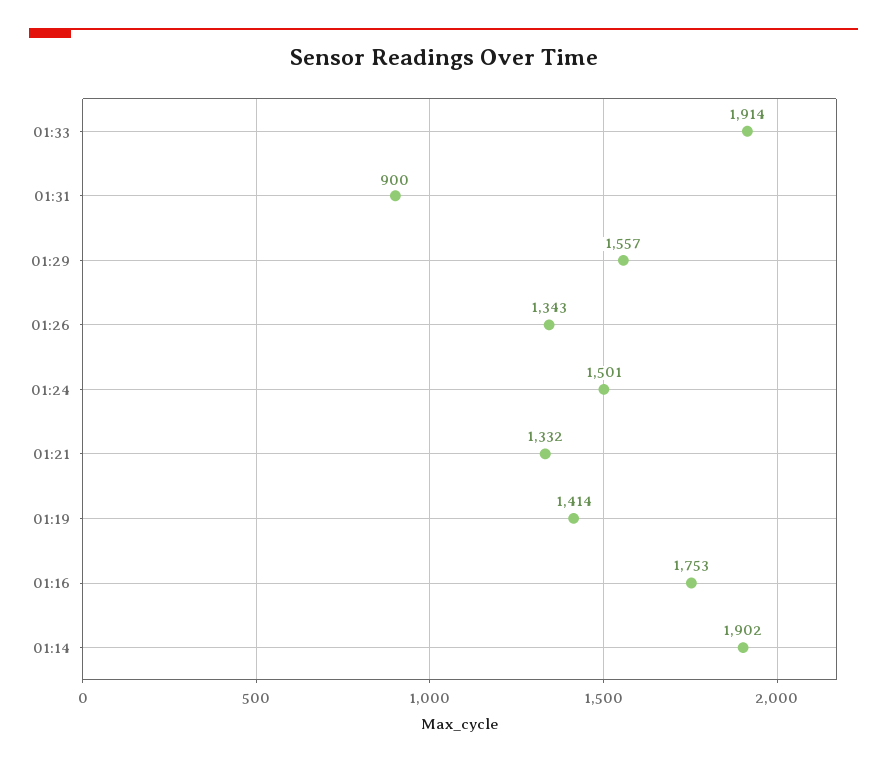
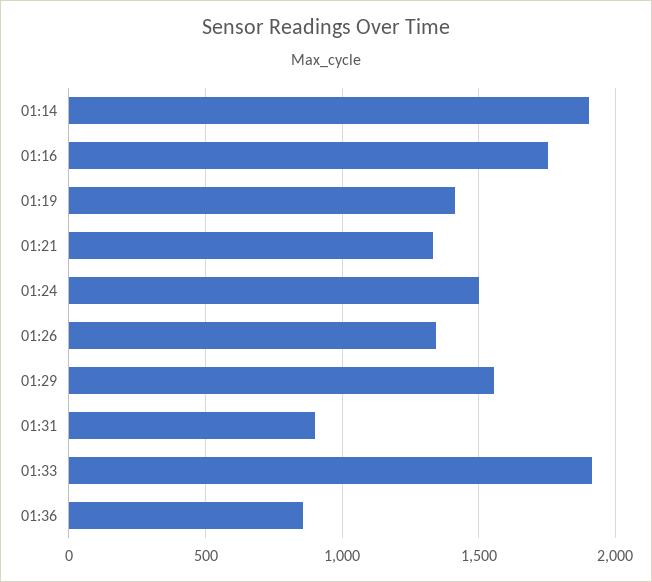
01:36: none -> 850

